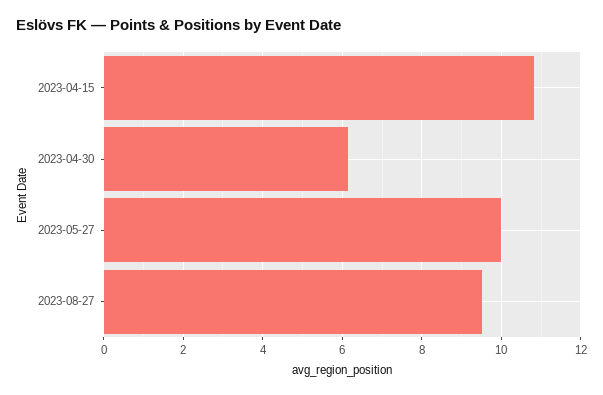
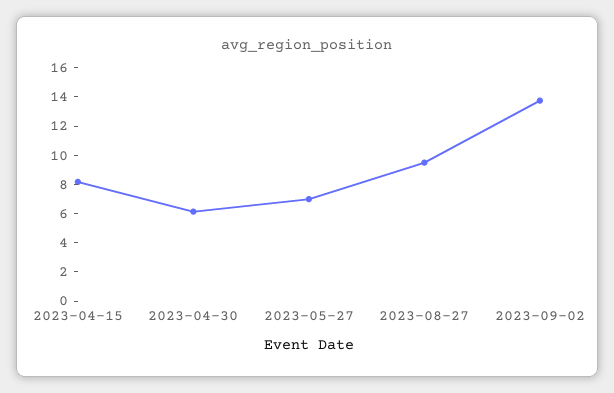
2023-04-15: 10.8 -> 8
2023-05-27: 10 -> 7
2023-09-02: none -> 14

